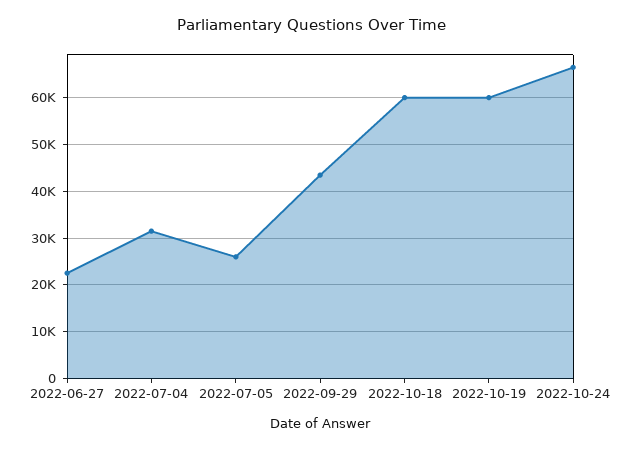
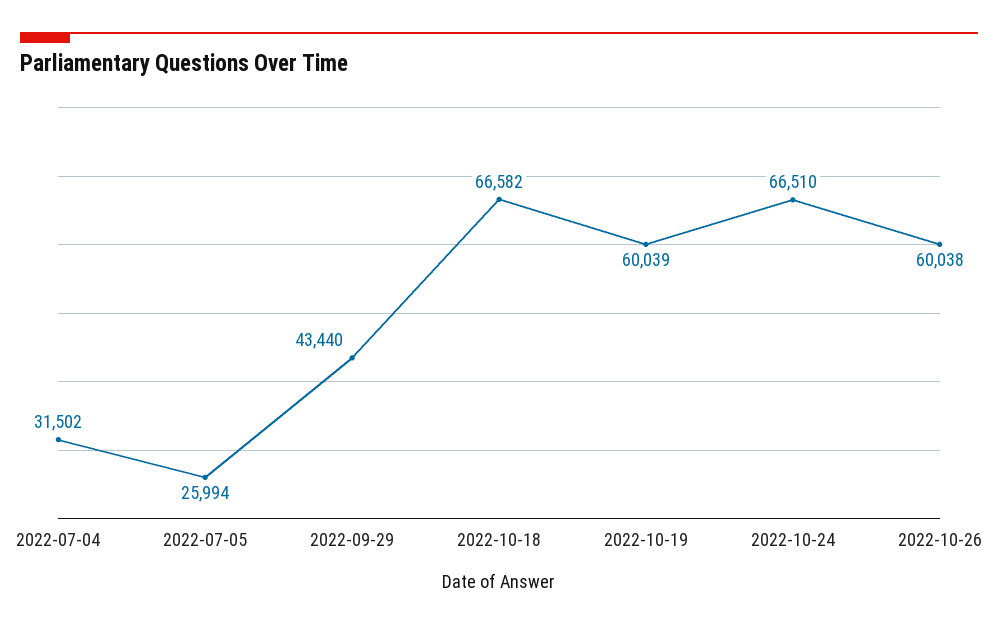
2022-06-27: 22000 -> none
2022-10-18: 60000 -> 66582
2022-10-26: none -> 60038

